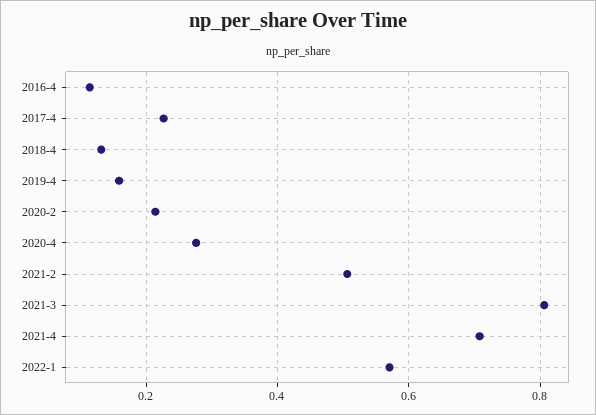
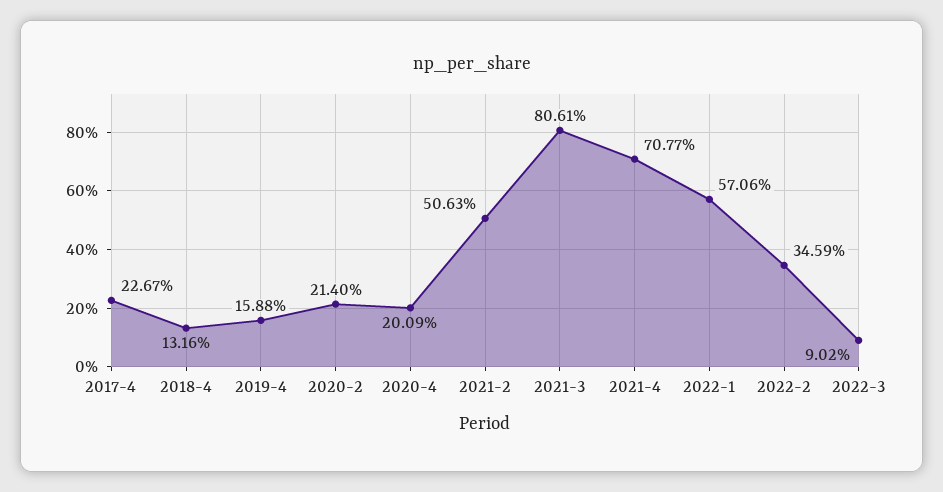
2016-4: 0.12 -> none
2020-4: 0.28 -> 0.2009
2022-2: none -> 0.3459
2022-3: none -> 0.0902

